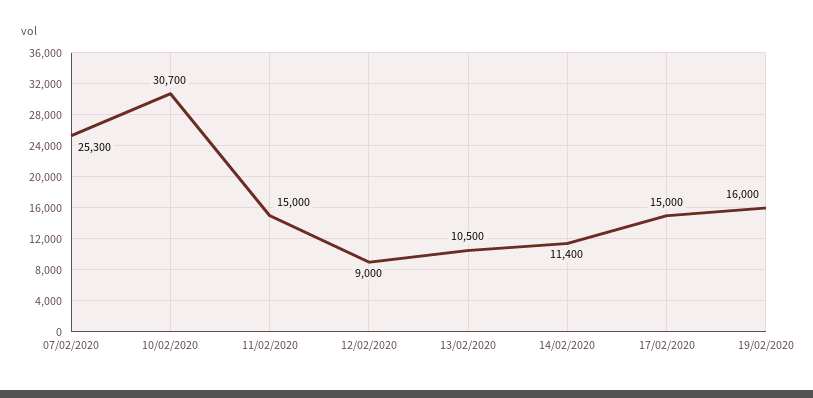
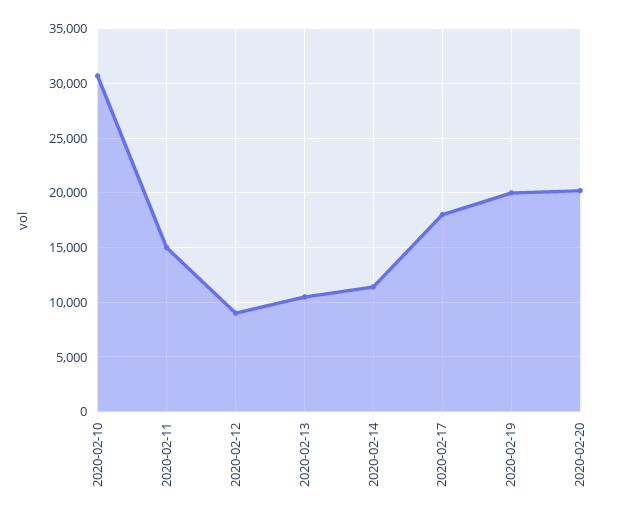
07/02/2020: 25300 -> none
17/02/2020: 15000 -> 18000
19/02/2020: 16000 -> 20000
2020-02-20: none -> 20000

